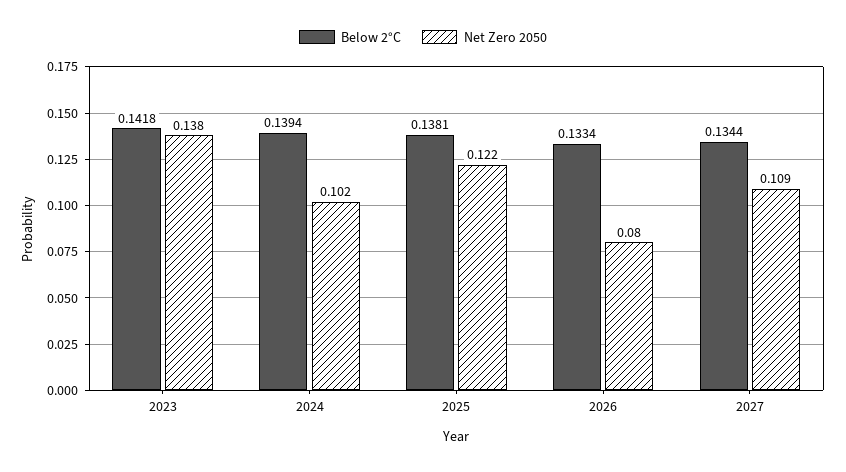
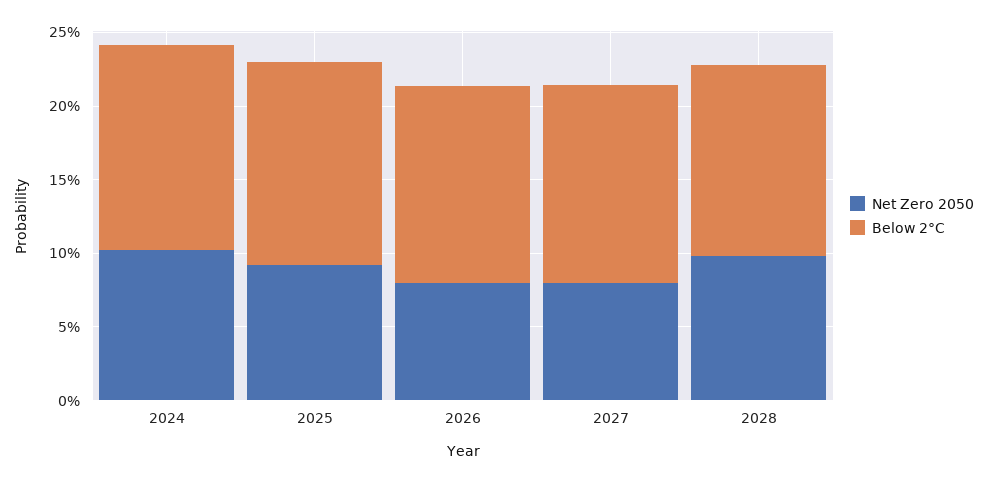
Below 2°C, 2023: 0.1418 -> none
Net Zero 2050, 2023: 0.138 -> none
Net Zero 2050, 2025: 0.122 -> 0.09
Net Zero 2050, 2027: 0.109 -> 0.08
Net Zero 2050, 2028: none -> 0.1
Below 2°C, 2028: none -> 0.13

